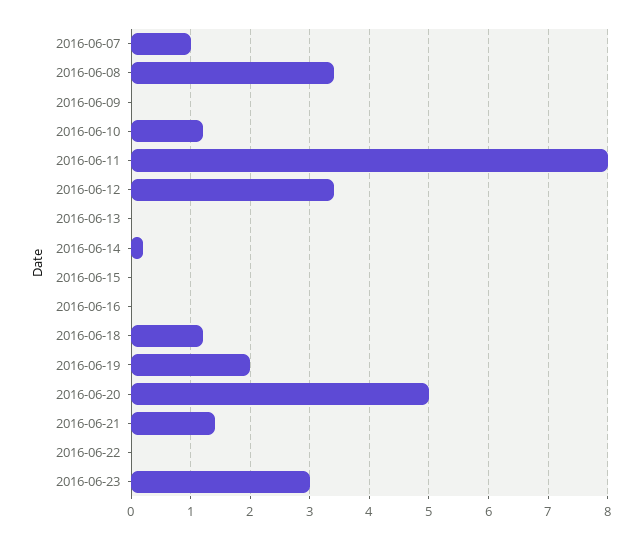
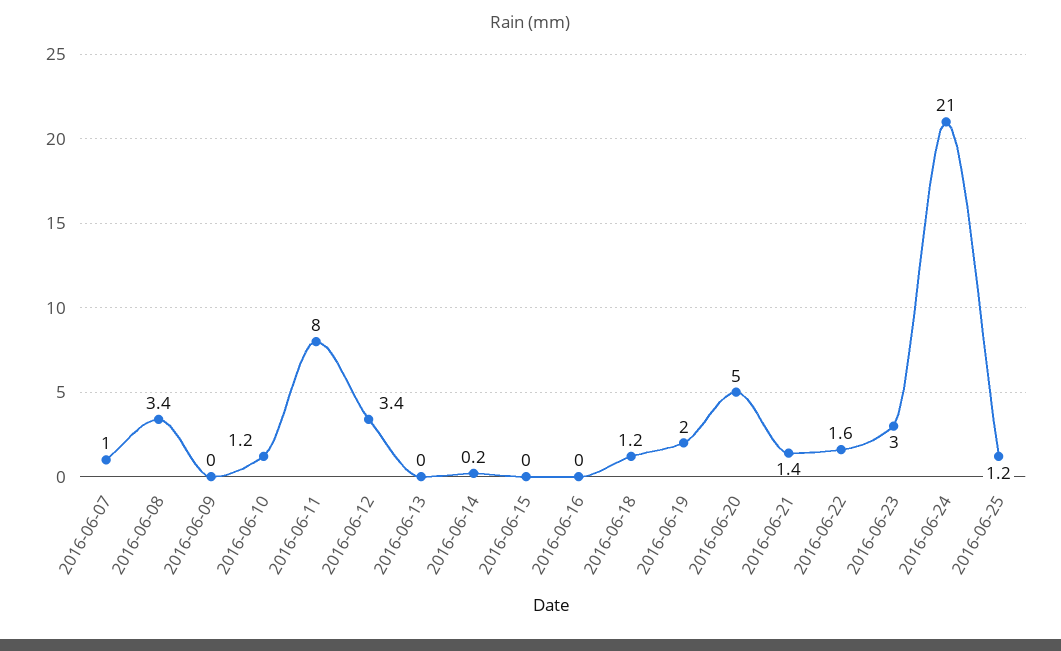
2016-06-22: 0 -> 1.6
2016-06-24: none -> 21
2016-06-25: none -> 1.2

